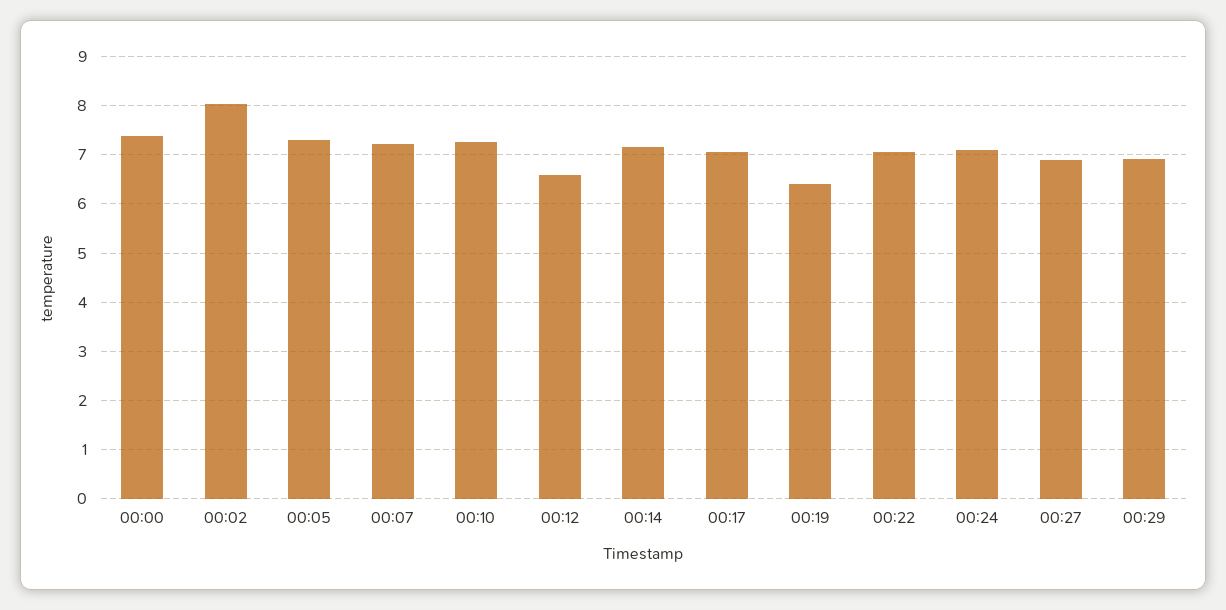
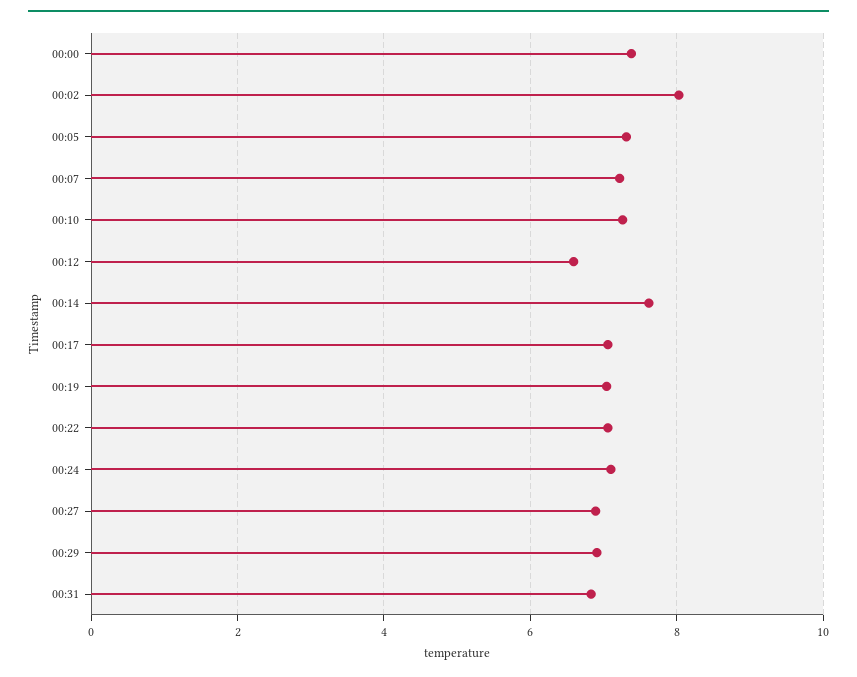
00:14: 7.2 -> 7.6
00:19: 6.4 -> 7
00:31: none -> 6.8

